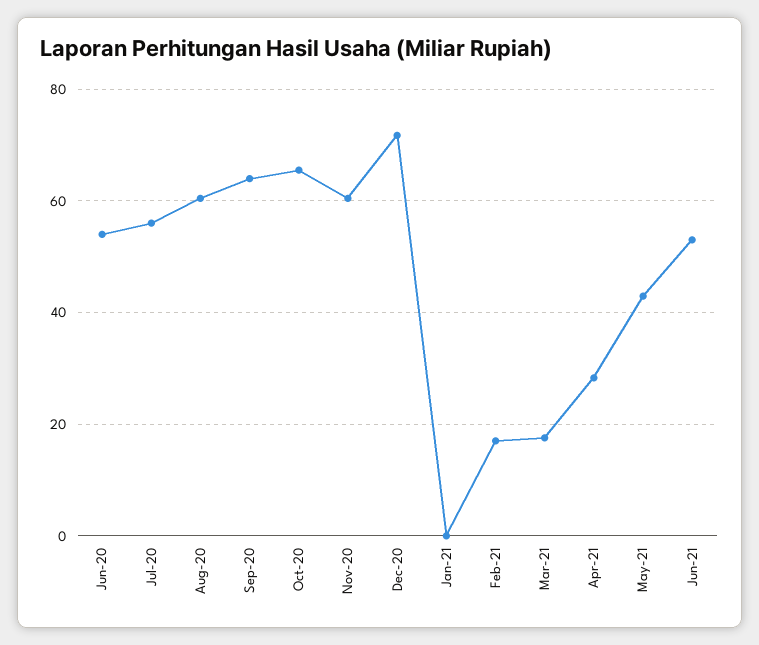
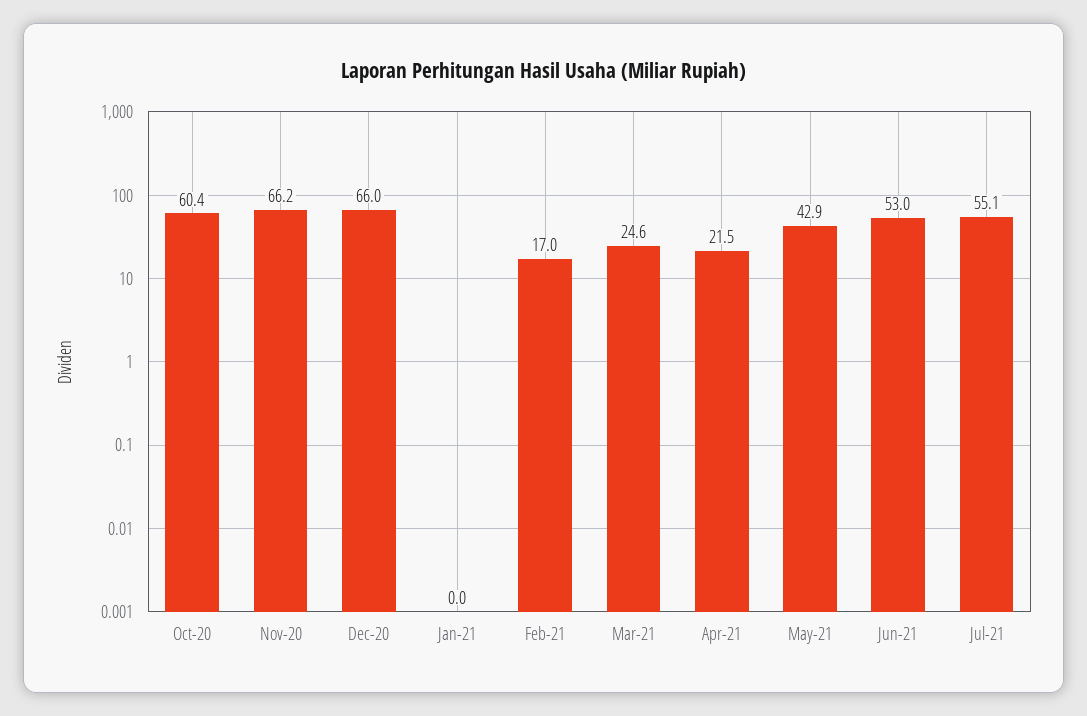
Jun-20: 54 -> none
Jul-20: 56 -> none
Aug-20: 60 -> none
Sep-20: 64 -> none
Oct-20: 66 -> 60.4
Nov-20: 60 -> 66.2
Dec-20: 72 -> 66
Mar-21: 18 -> 24.6
Apr-21: 28 -> 21.5
Jul-21: none -> 55.1

